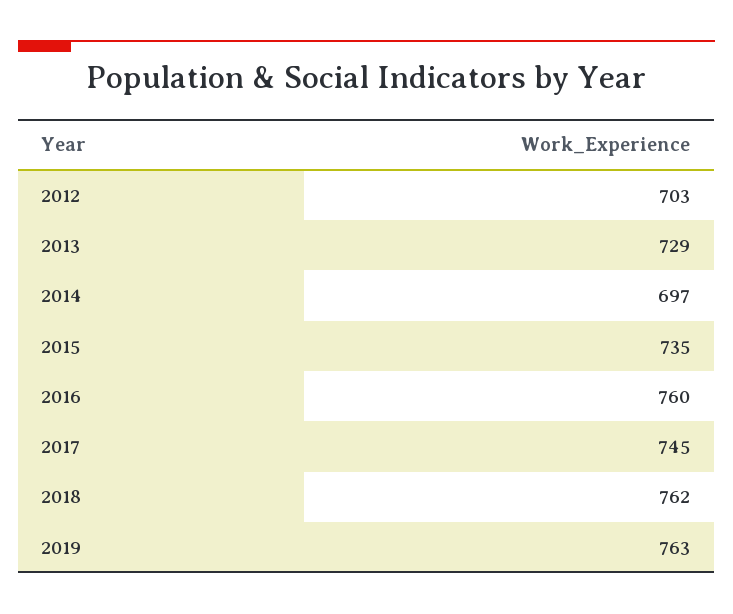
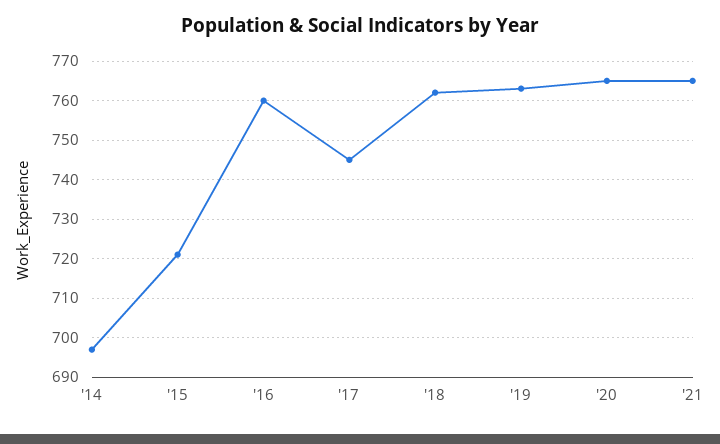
2012: 703 -> none
2013: 729 -> none
2015: 735 -> 720
'20: none -> 765
'21: none -> 765

